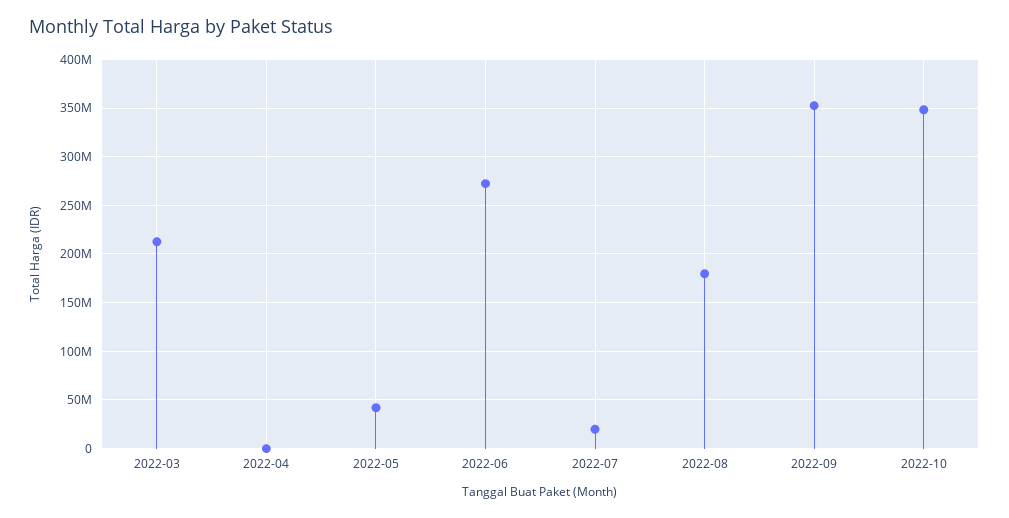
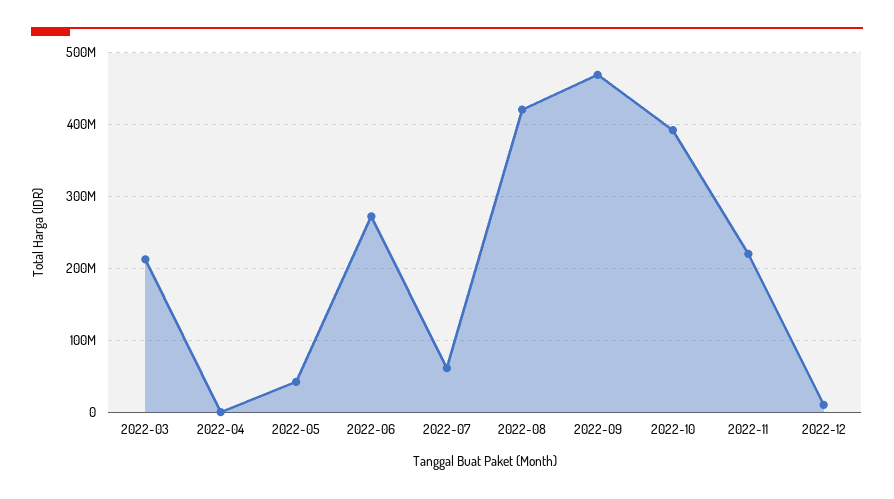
2022-07: 20000000 -> 60000000
2022-08: 180000000 -> 420000000
2022-09: 350000000 -> 470000000
2022-10: 350000000 -> 390000000
2022-11: none -> 220000000
2022-12: none -> 10000000

